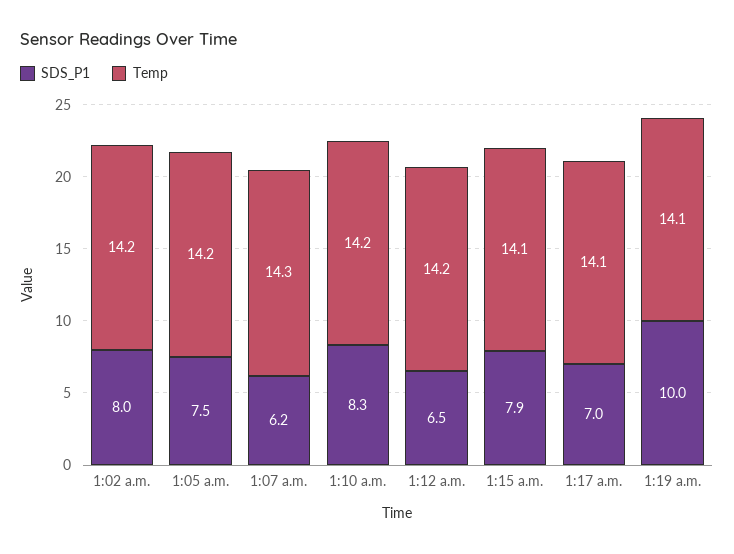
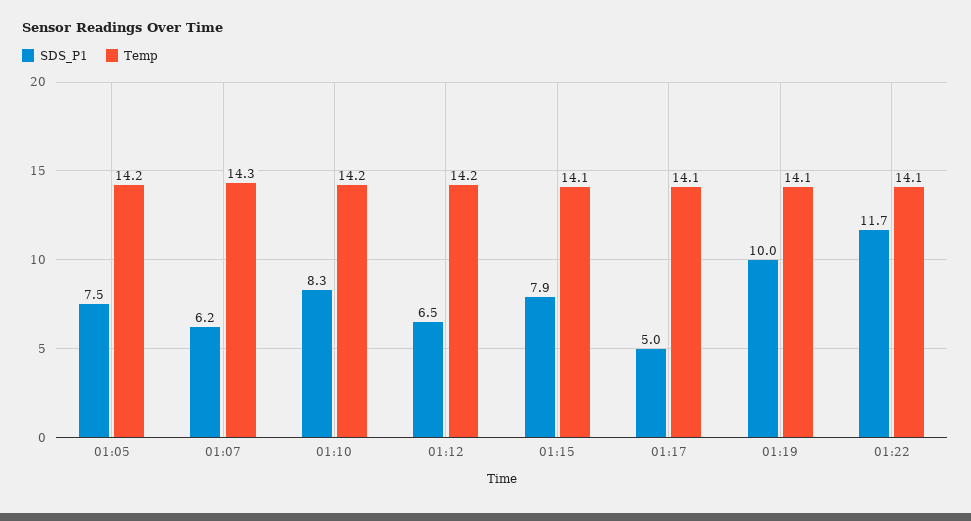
SDS_P1, 1:02 a.m.: 8 -> none
Temp, 1:02 a.m.: 14.2 -> none
SDS_P1, 1:17 a.m.: 7 -> 5
SDS_P1, 01:22: none -> 11.7
Temp, 01:22: none -> 14.1

